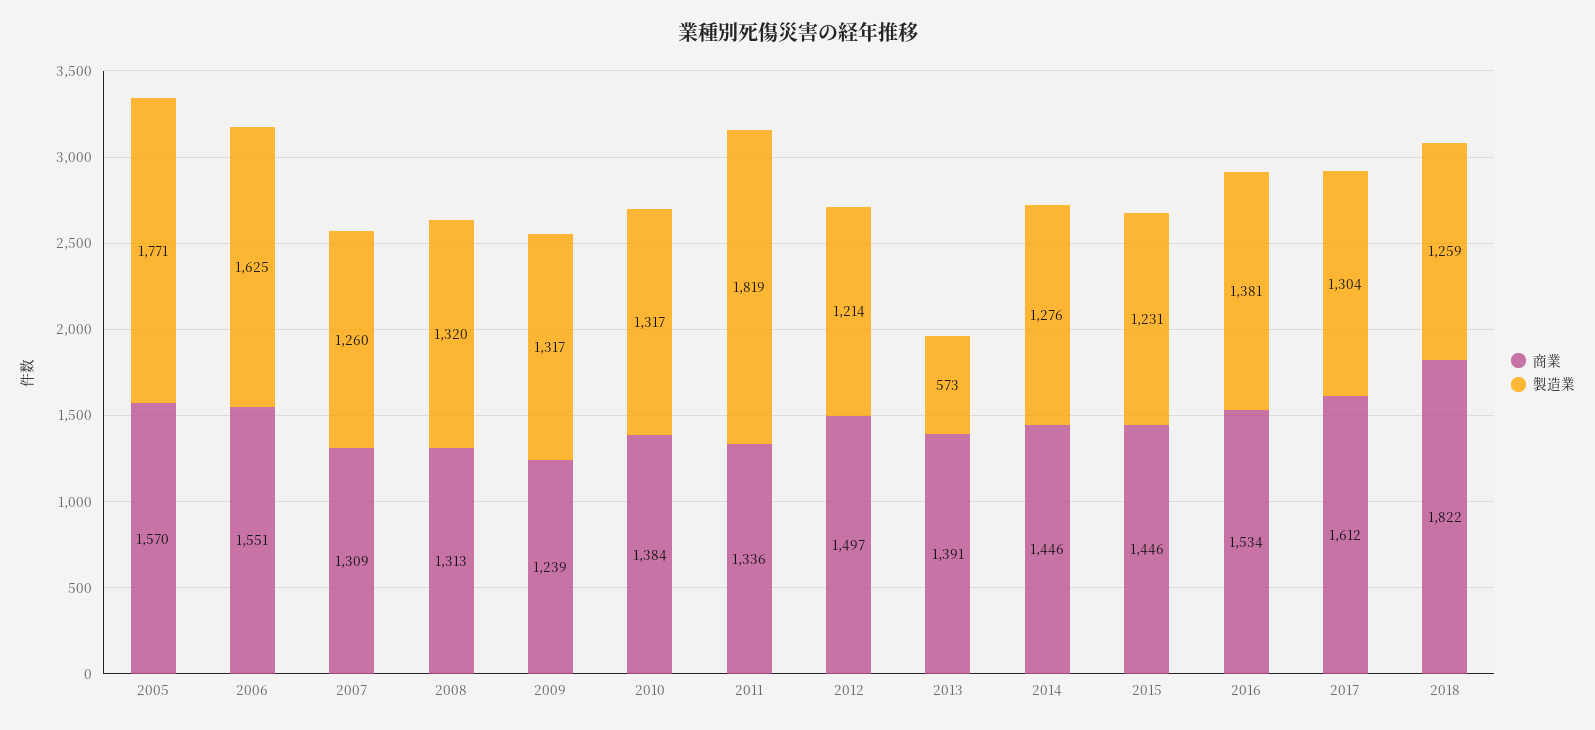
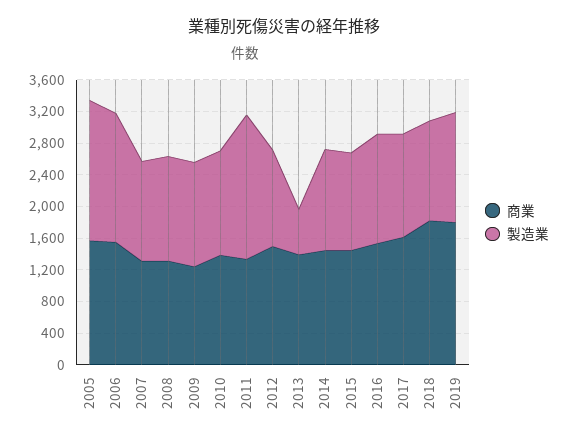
商業, 2019: none -> 1800
製造業, 2019: none -> 1400

